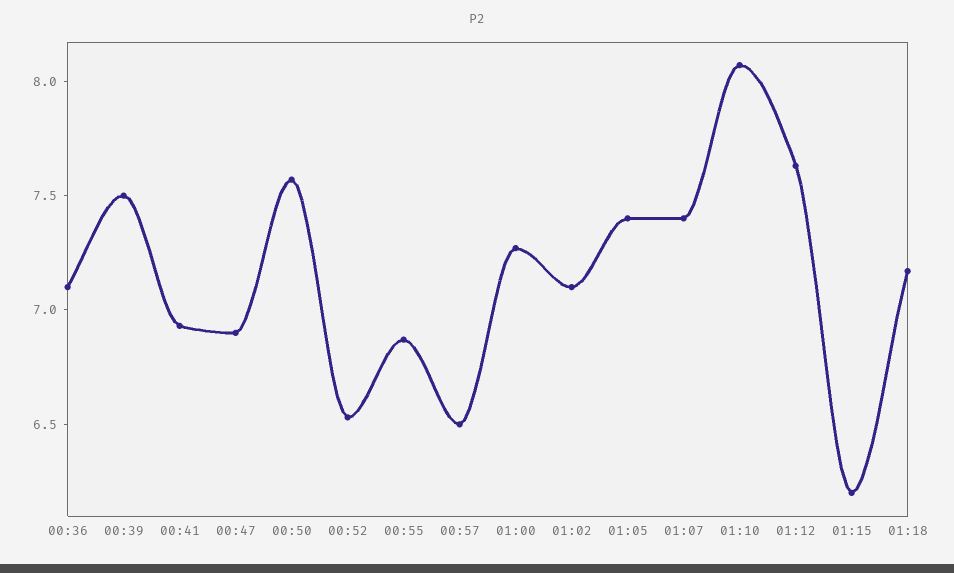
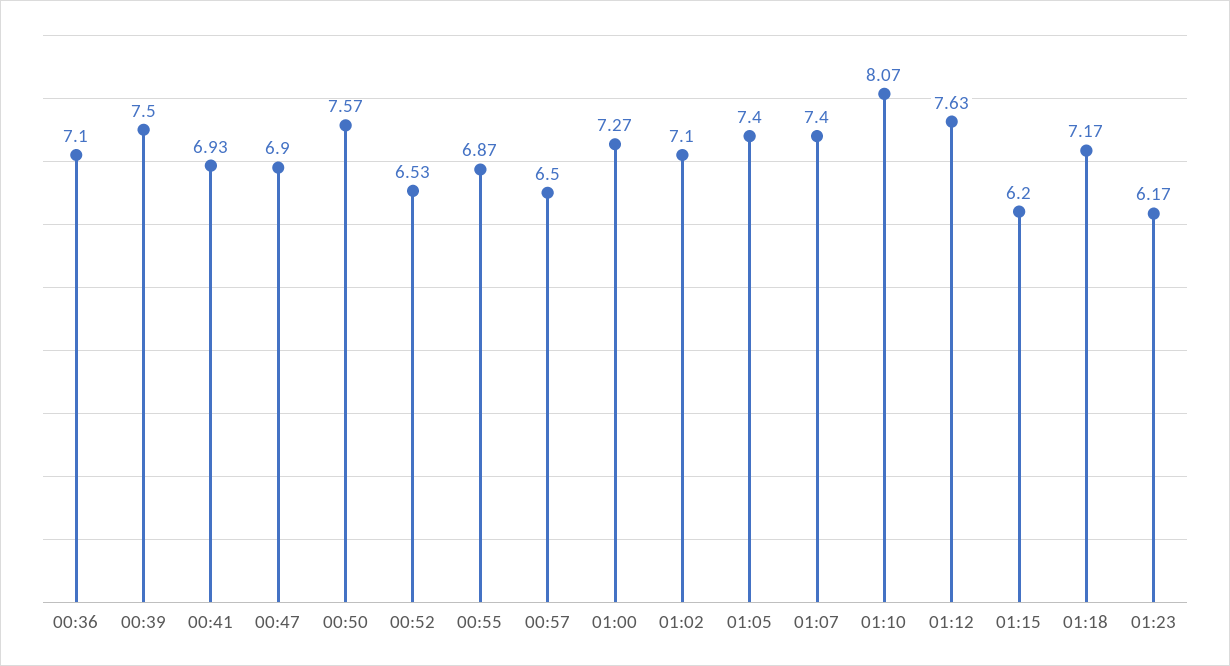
01:23: none -> 6.17

